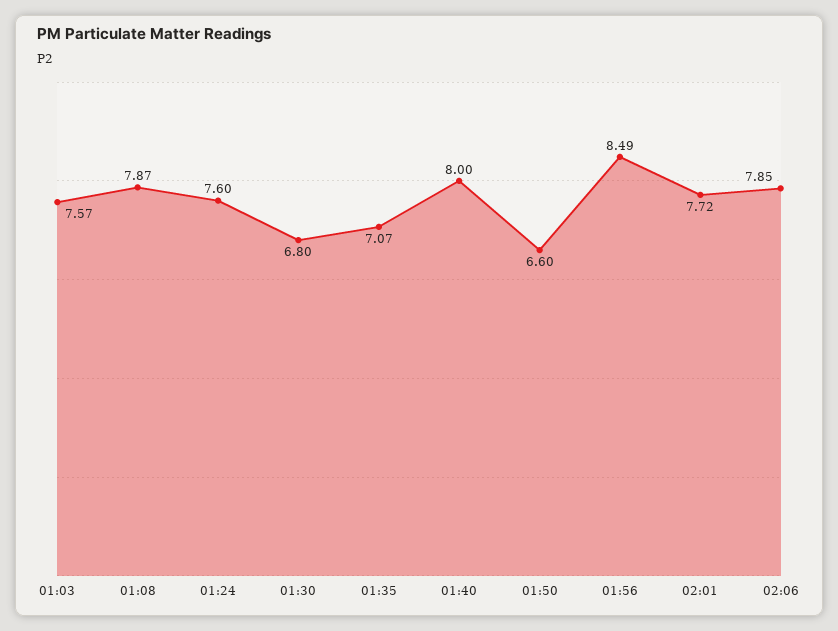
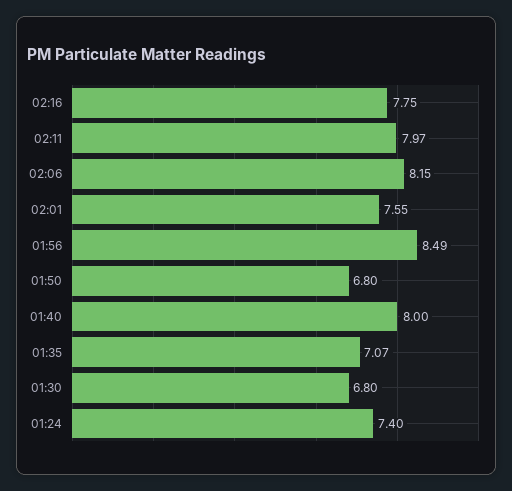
01:03: 7.57 -> none
01:08: 7.87 -> none
01:24: 7.6 -> 7.4
01:50: 6.6 -> 6.8
02:01: 7.72 -> 7.55
02:06: 7.85 -> 8.15
02:16: none -> 7.75
02:11: none -> 7.97

